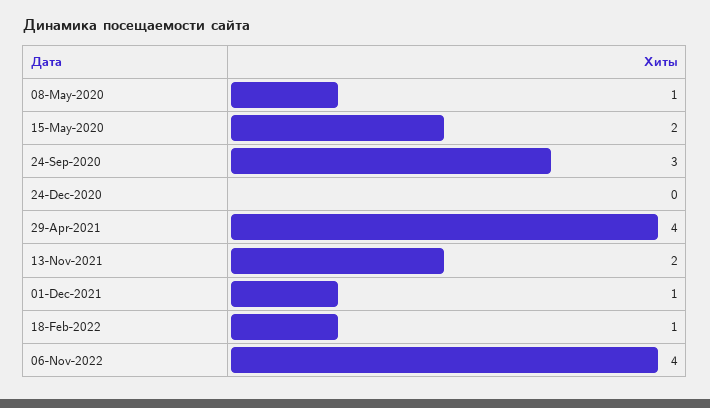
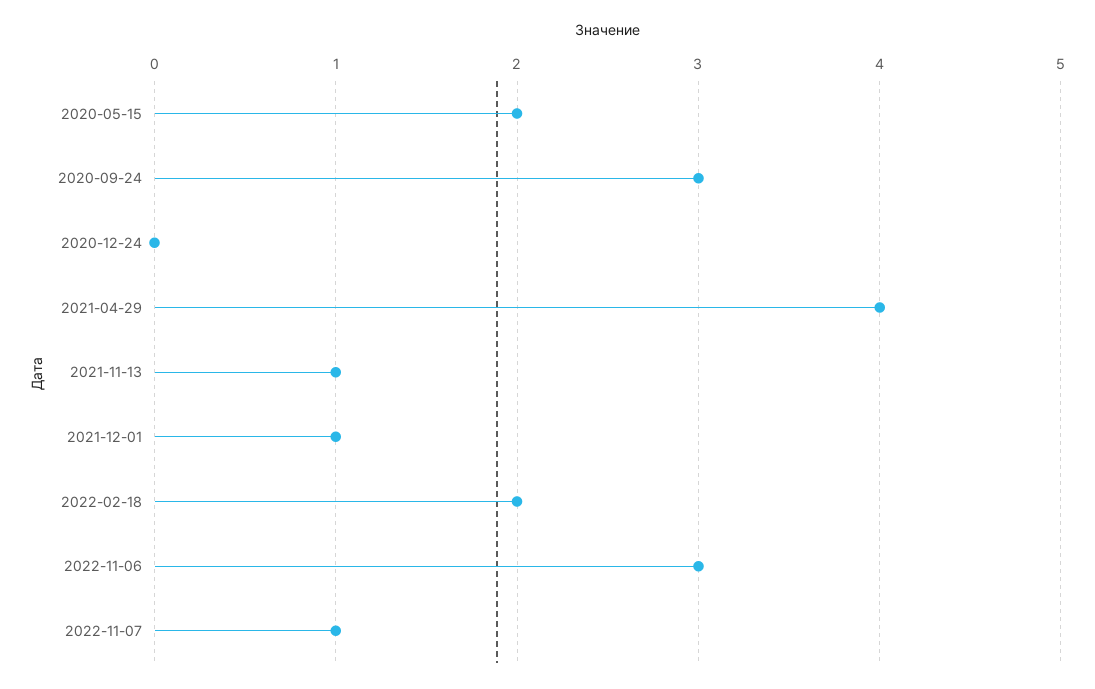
08-May-2020: 1 -> none
13-Nov-2021: 2 -> 1
18-Feb-2022: 1 -> 2
06-Nov-2022: 4 -> 3
2022-11-07: none -> 1

